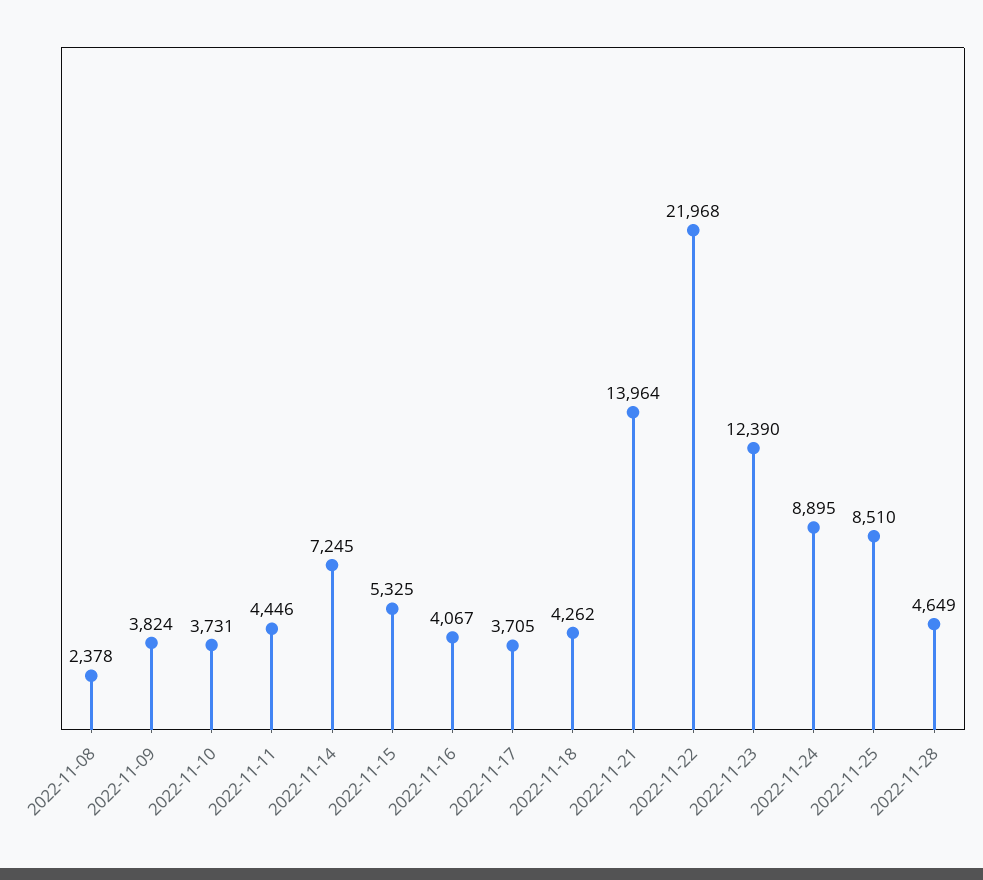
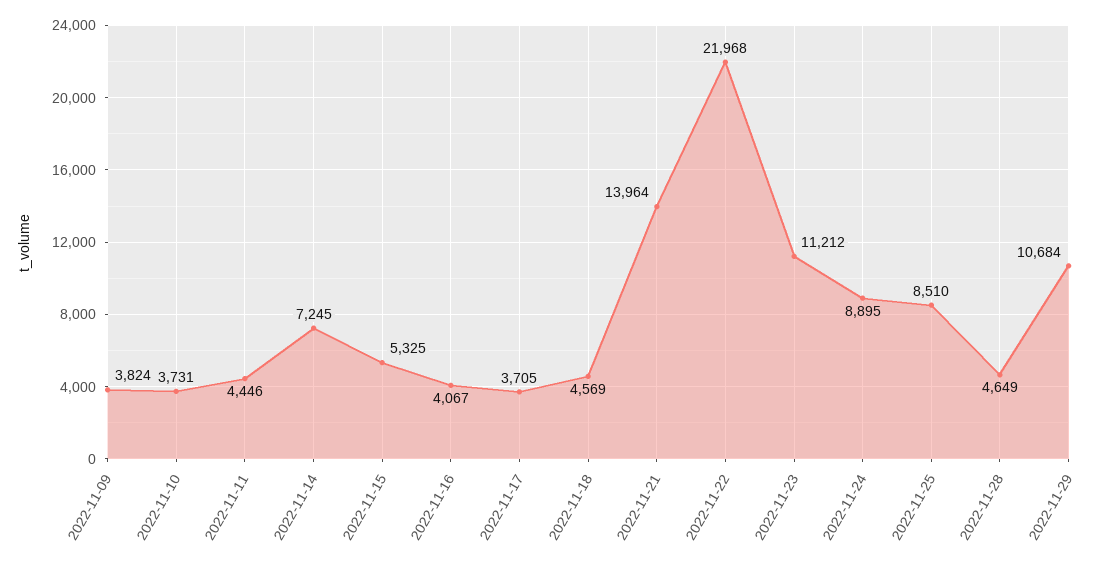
2022-11-08: 2378 -> none
2022-11-18: 4262 -> 4569
2022-11-23: 12390 -> 11212
2022-11-29: none -> 10684

